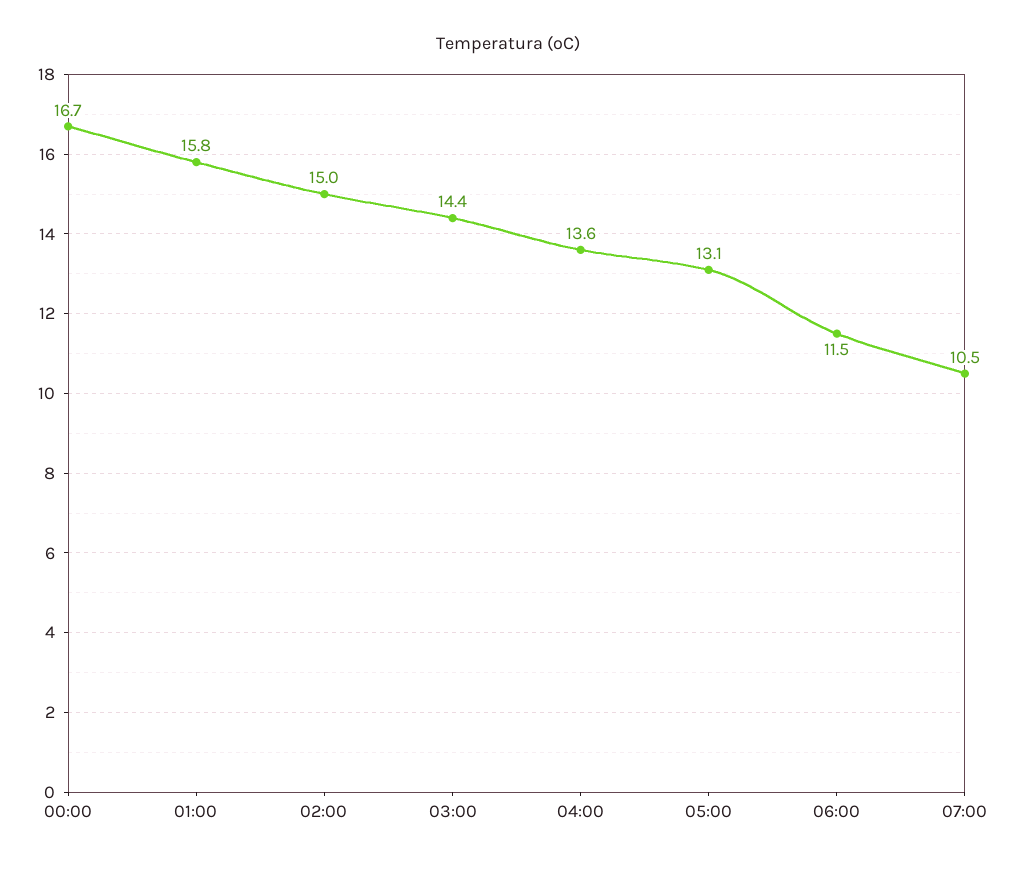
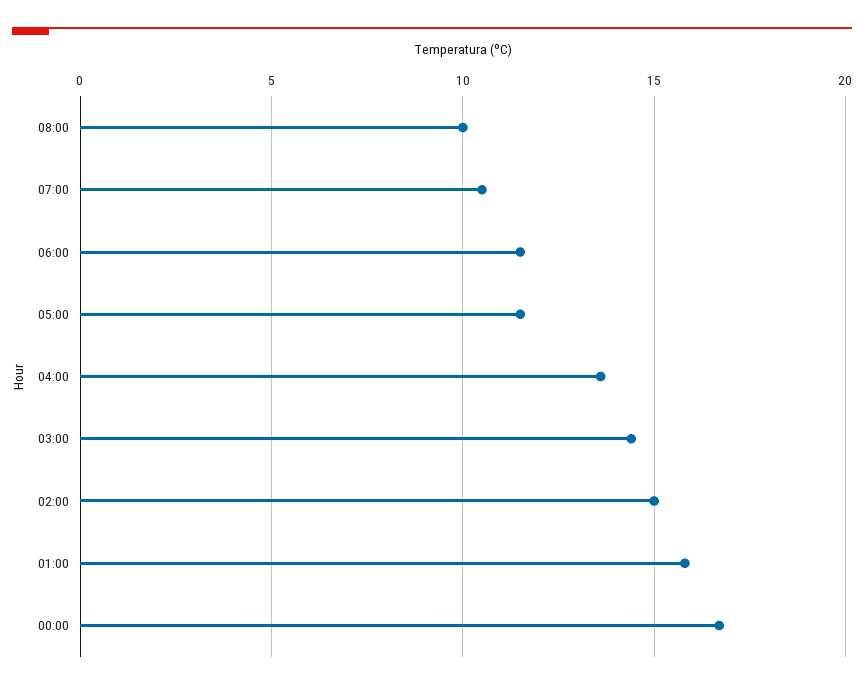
05:00: 13.1 -> 11.5
08:00: none -> 10

